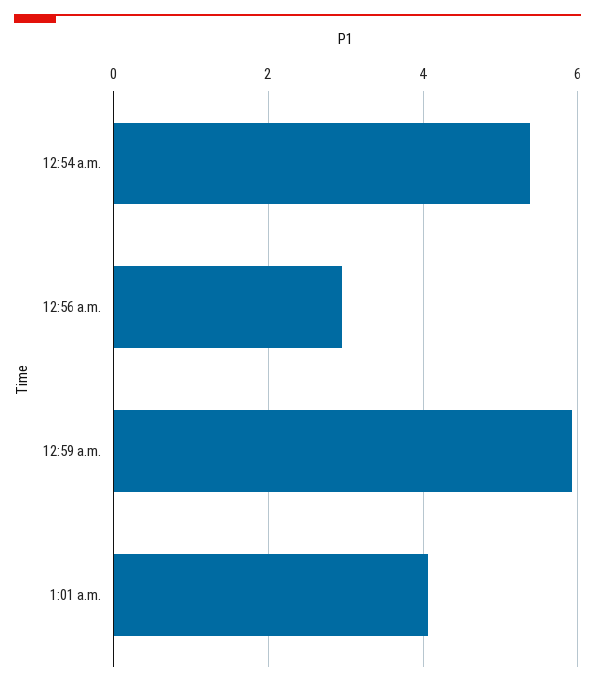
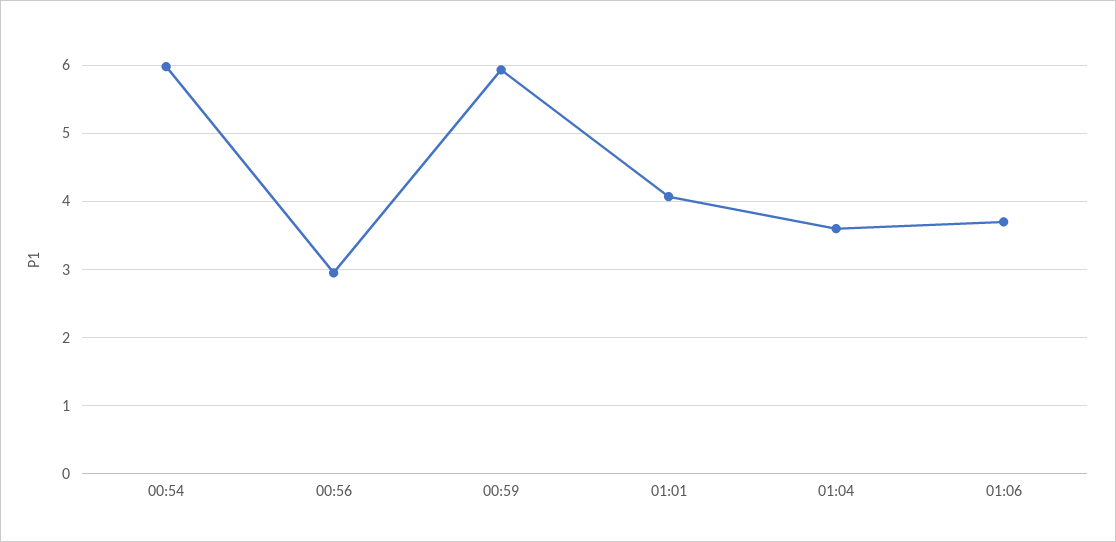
12:54 a.m.: 5.4 -> 6
01:04: none -> 3.6
01:06: none -> 3.7

